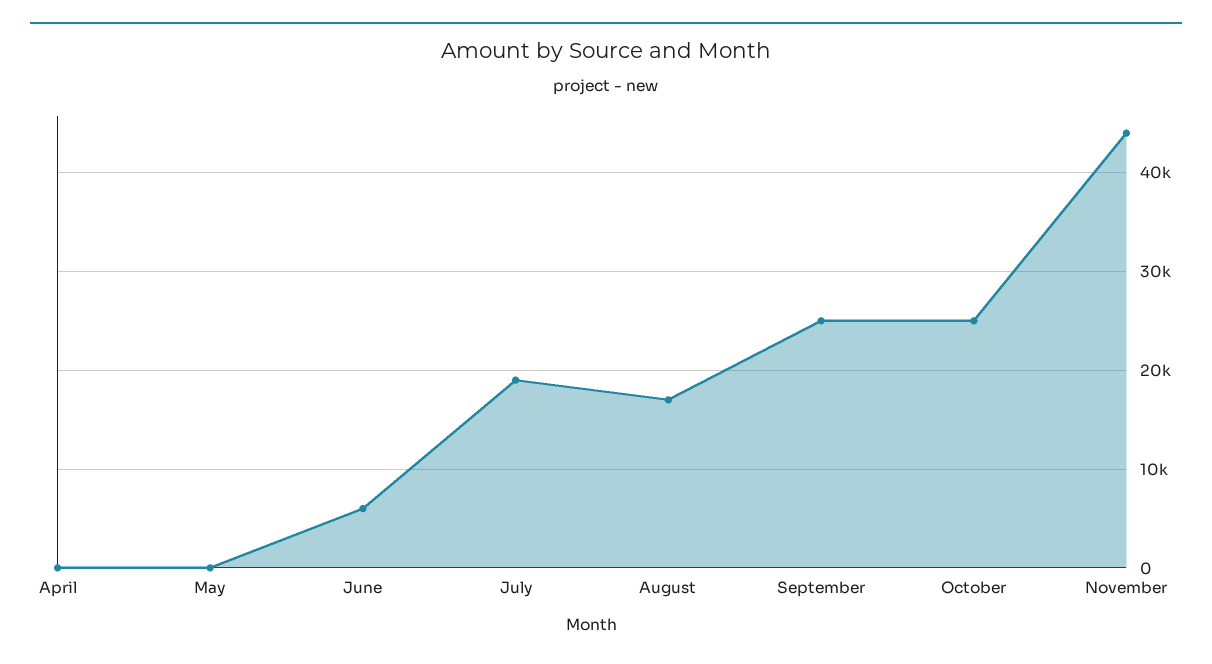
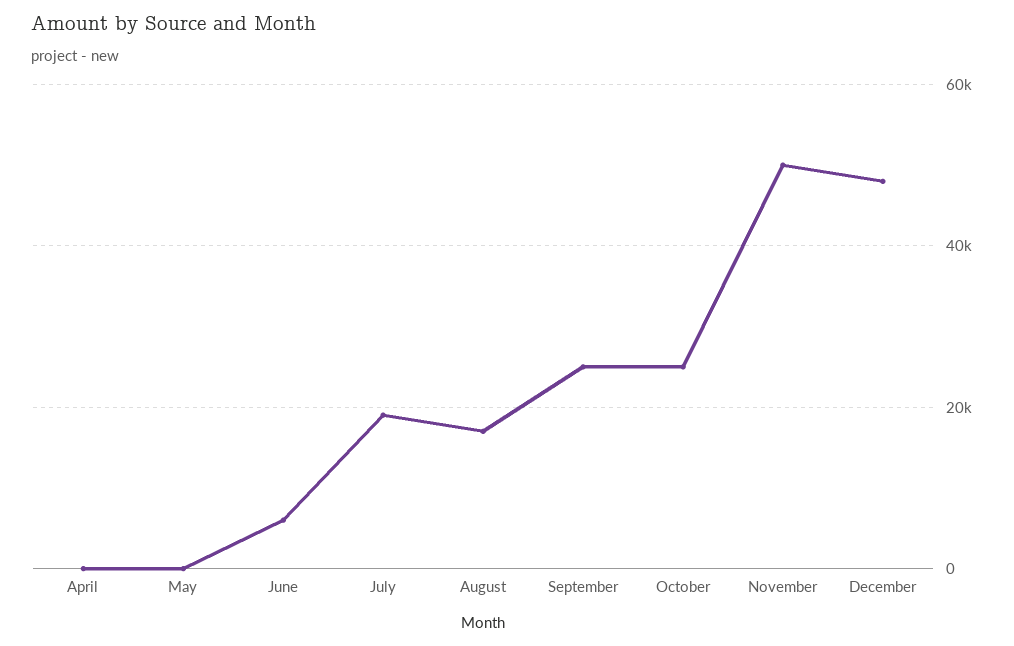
November: 44000 -> 50000
December: none -> 48000

